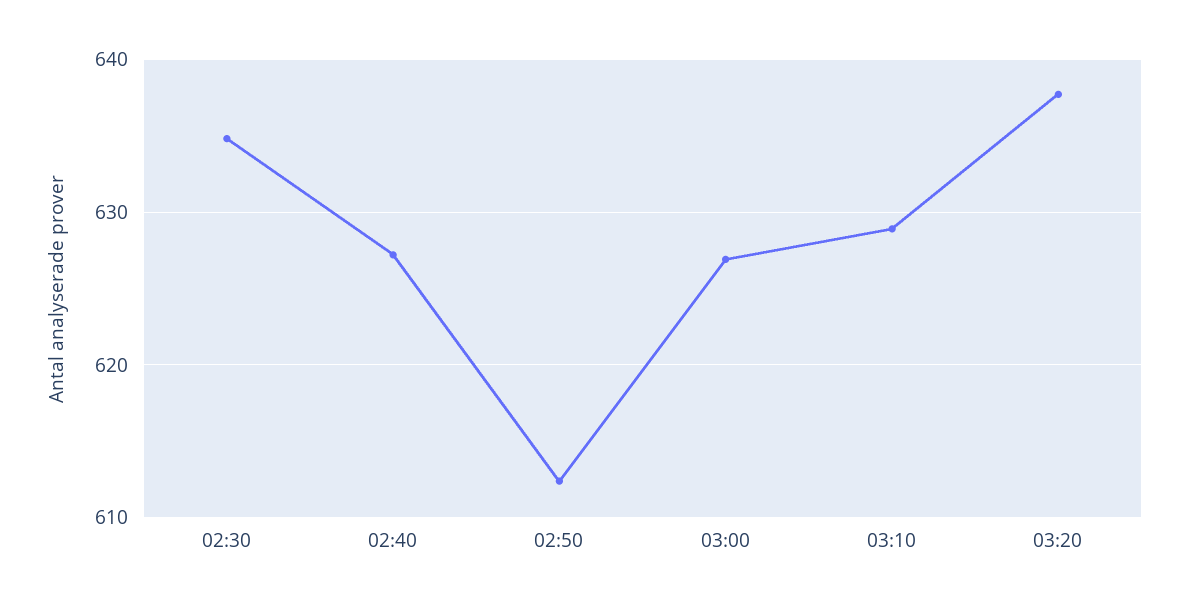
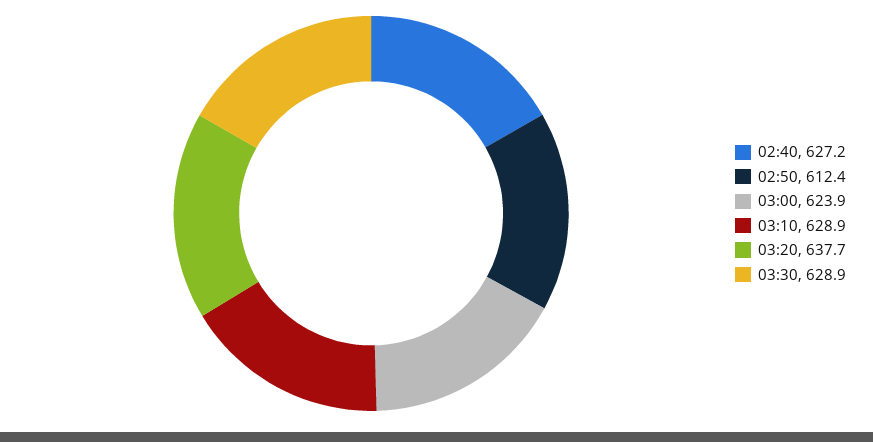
02:30: 635 -> none
03:00: 627 -> 623.9
03:30: none -> 628.9

